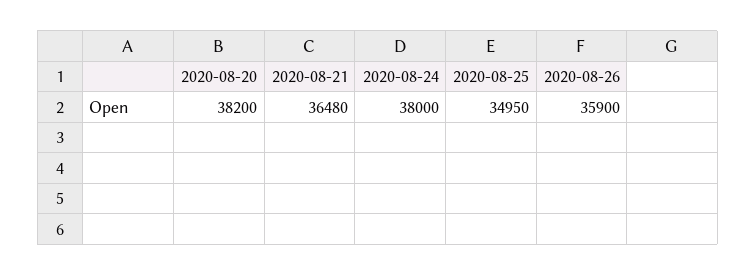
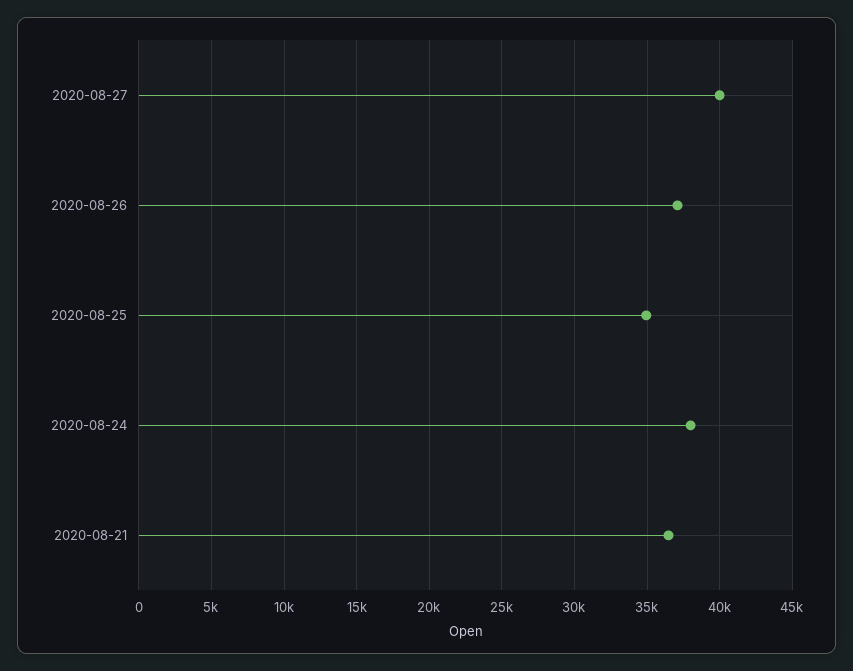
2020-08-20: 38200 -> none
2020-08-26: 35900 -> 37000
2020-08-27: none -> 40000

